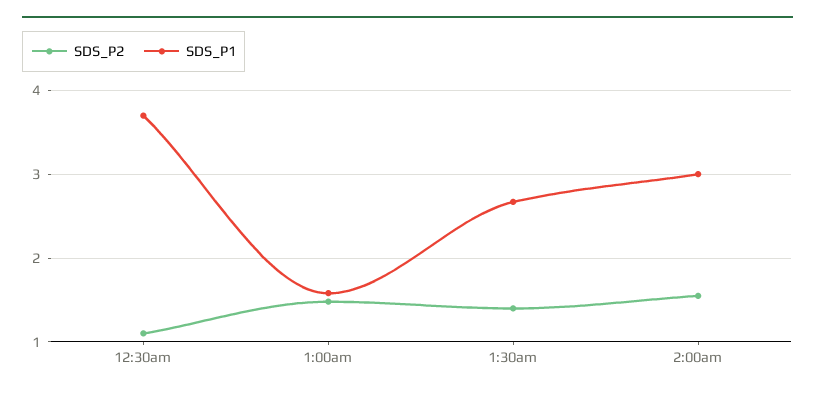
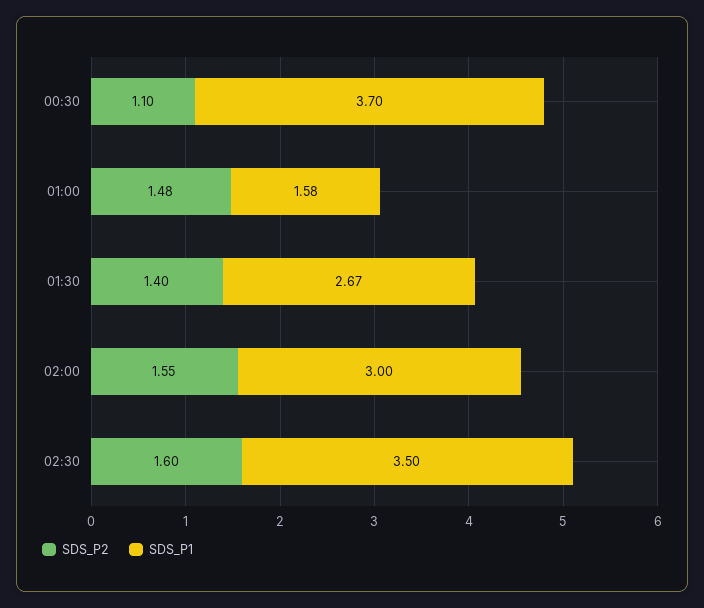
SDS_P2, 02:30: none -> 1.6
SDS_P1, 02:30: none -> 3.5

